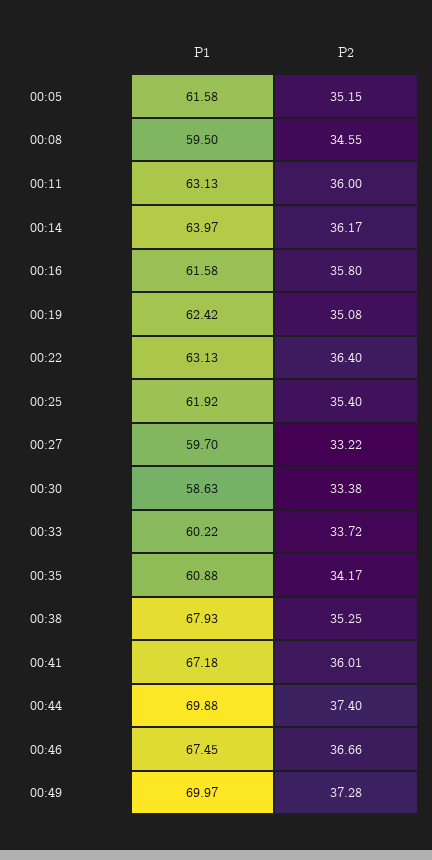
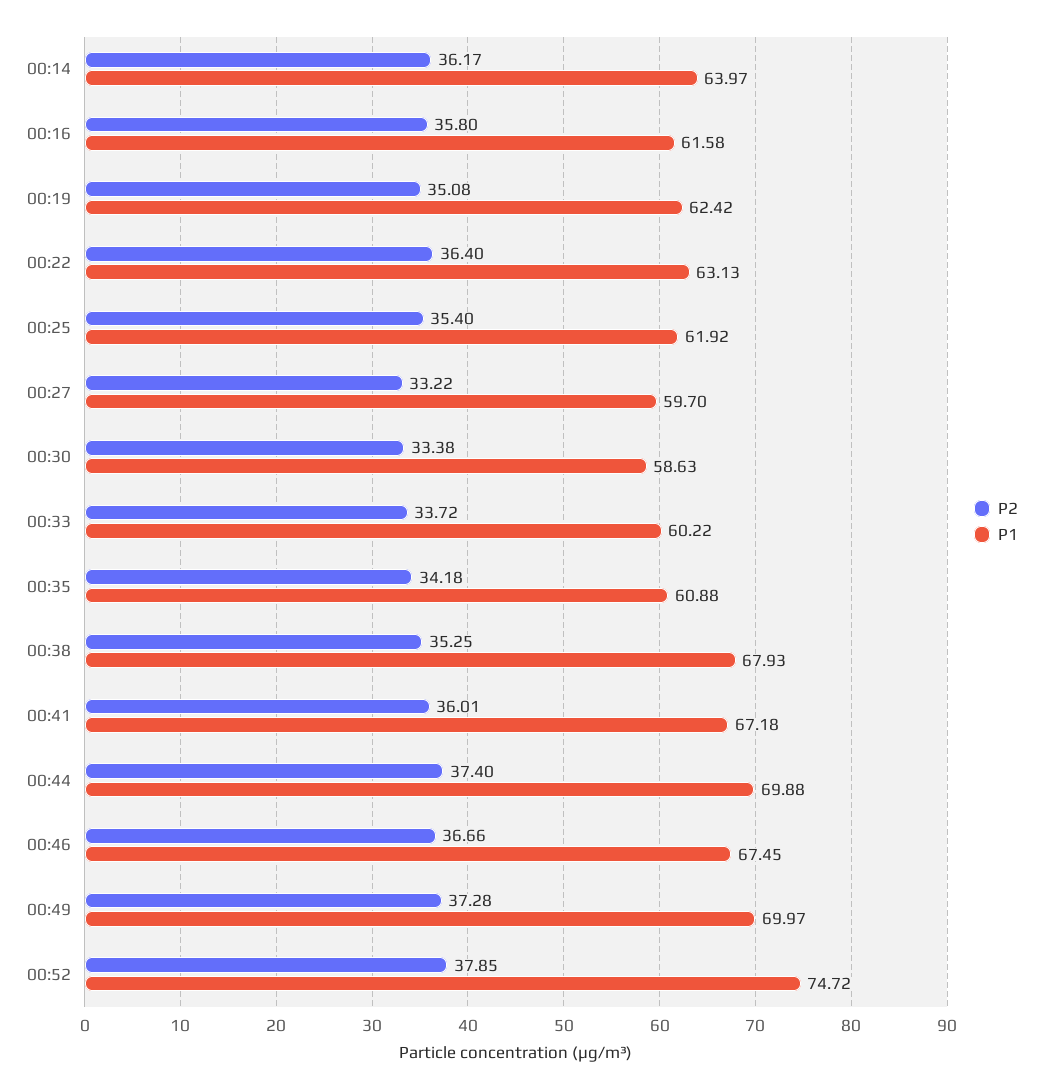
P1, 00:05: 61.58 -> none
P2, 00:05: 35.15 -> none
P1, 00:08: 59.5 -> none
P2, 00:08: 34.55 -> none
P1, 00:11: 63.13 -> none
P2, 00:11: 36 -> none
P2, 00:35: 34.17 -> 34.18
P2, 00:52: none -> 37.85
P1, 00:52: none -> 74.72

